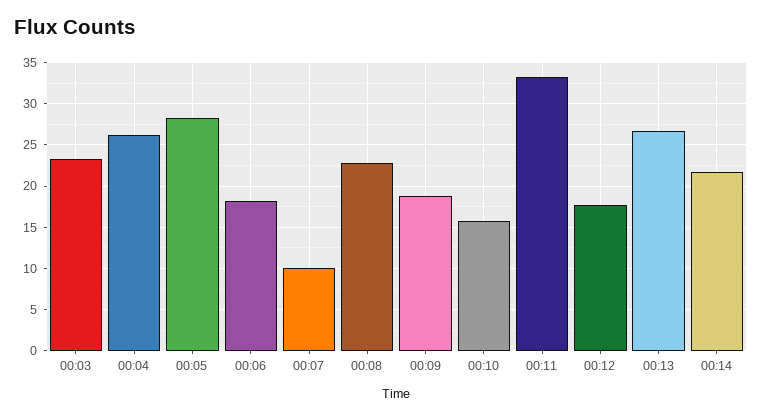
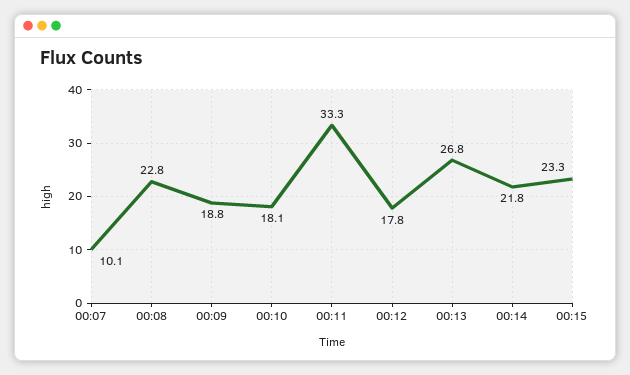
00:03: 23 -> none
00:04: 26 -> none
00:05: 28 -> none
00:06: 18 -> none
00:10: 16 -> 18.1
00:15: none -> 23.3

